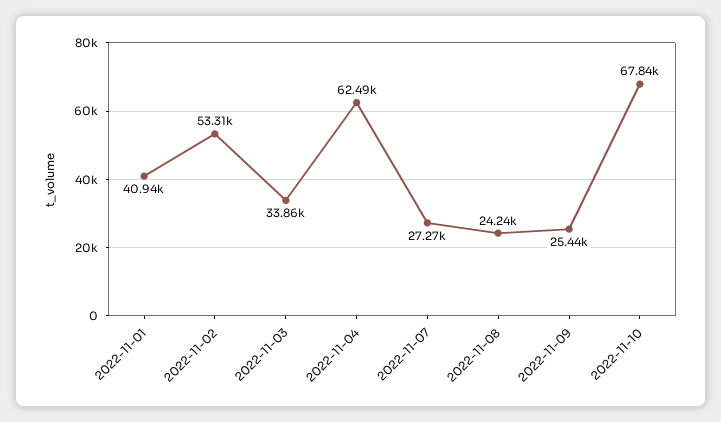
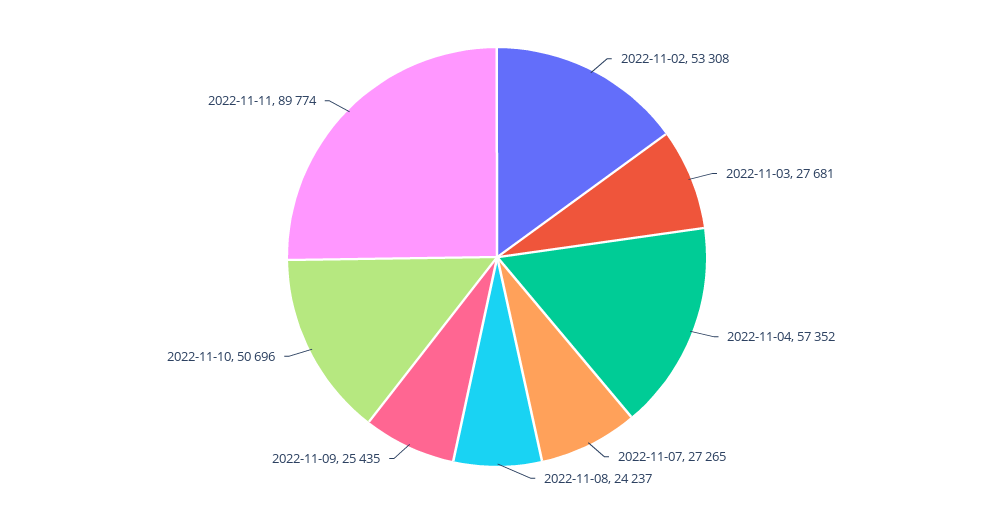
2022-11-01: 40940 -> none
2022-11-03: 33860 -> 27681
2022-11-04: 62490 -> 57352
2022-11-10: 67840 -> 50696
2022-11-11: none -> 89774

